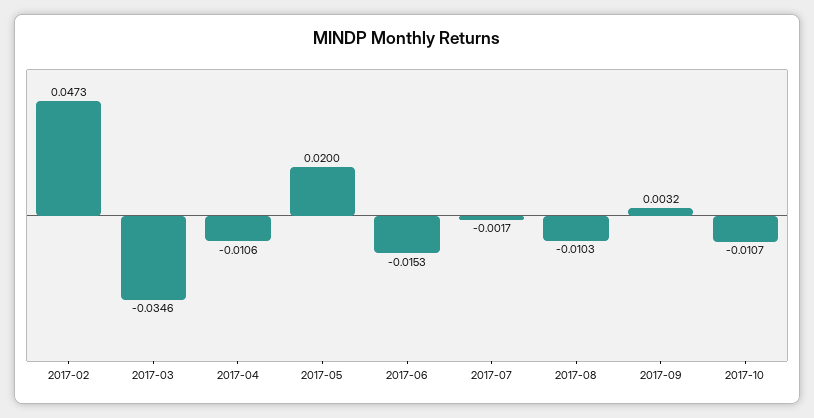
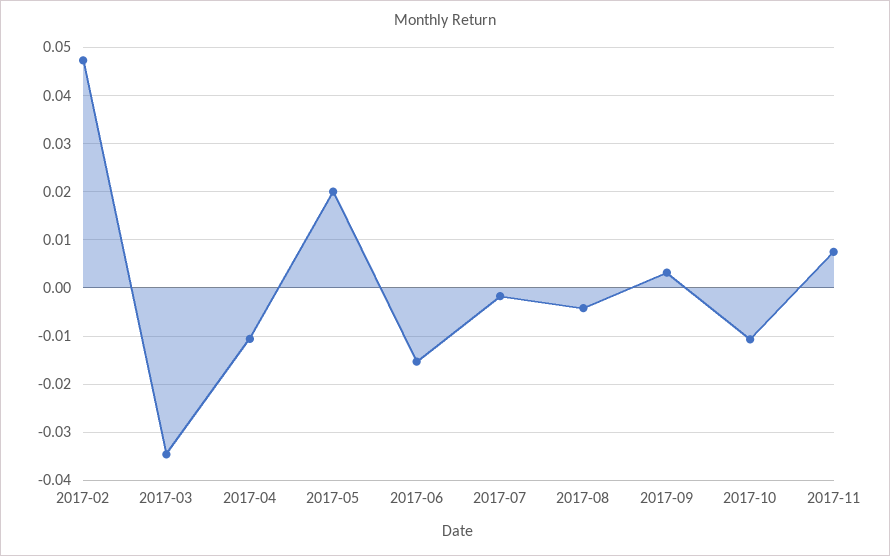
2017-08: -0.0103 -> -0.004
2017-11: none -> 0.008

